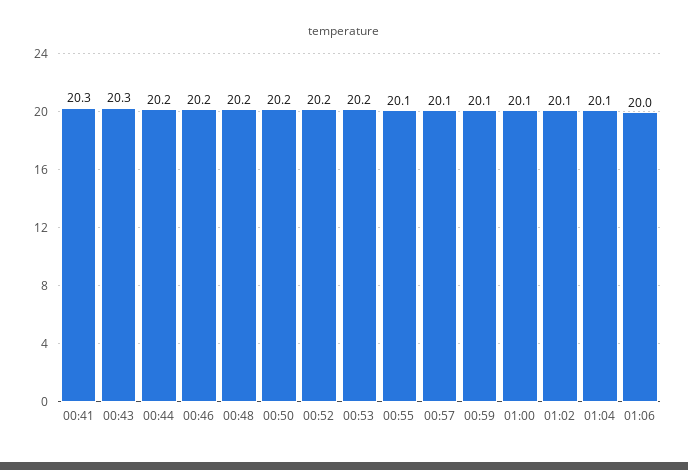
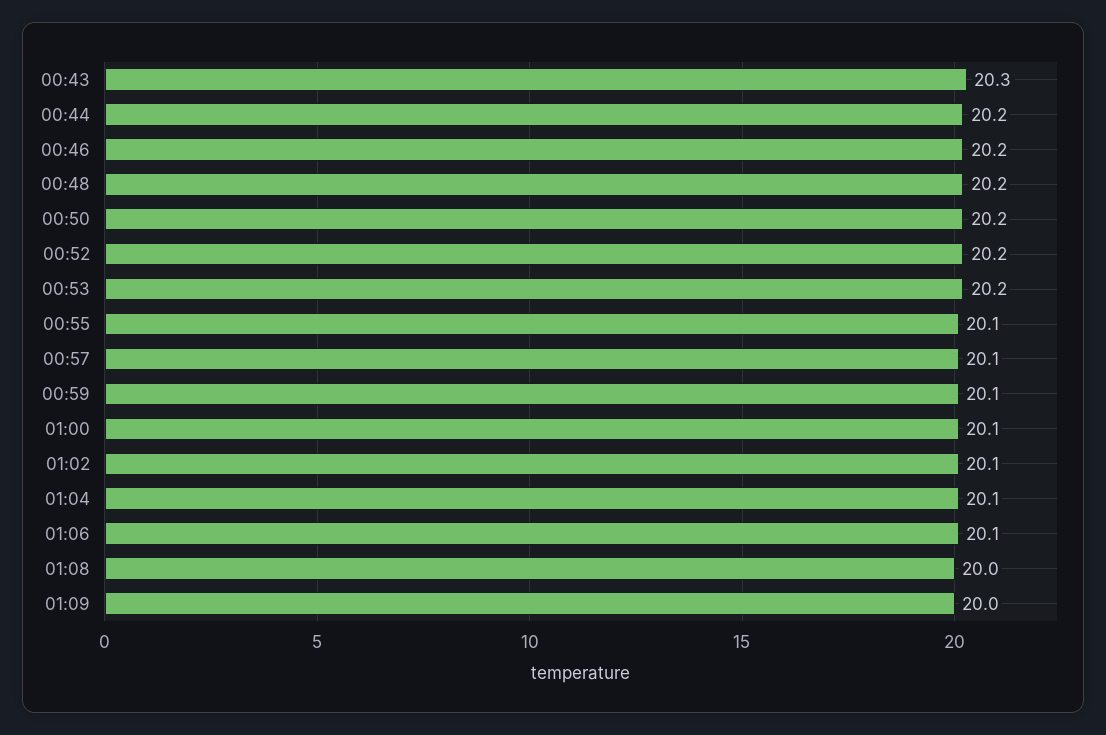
00:41: 20.3 -> none
01:06: 20 -> 20.1
01:08: none -> 20
01:09: none -> 20

